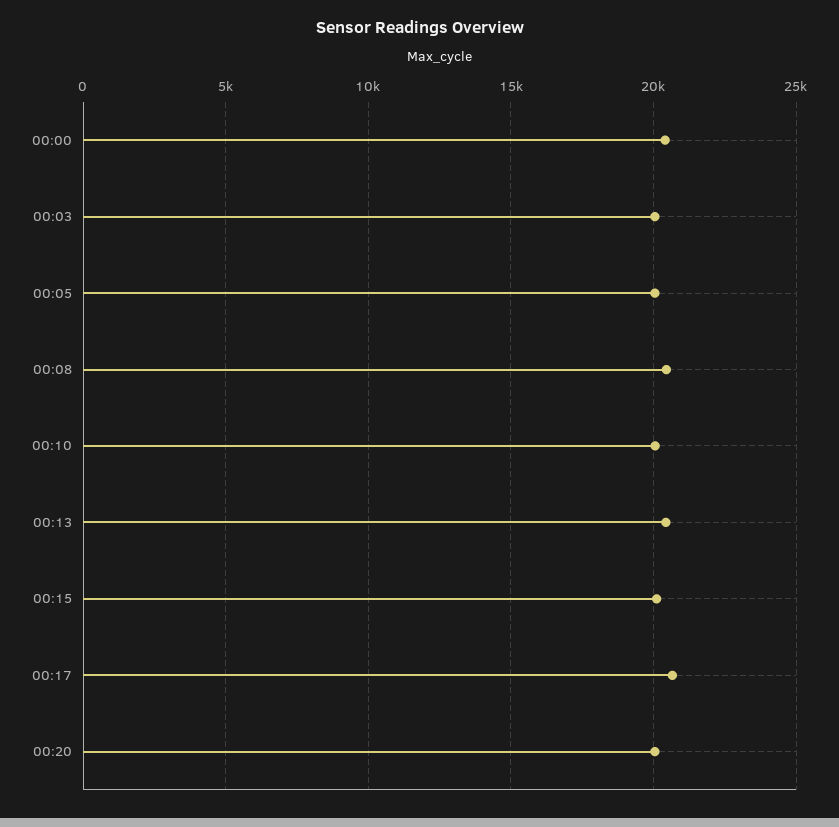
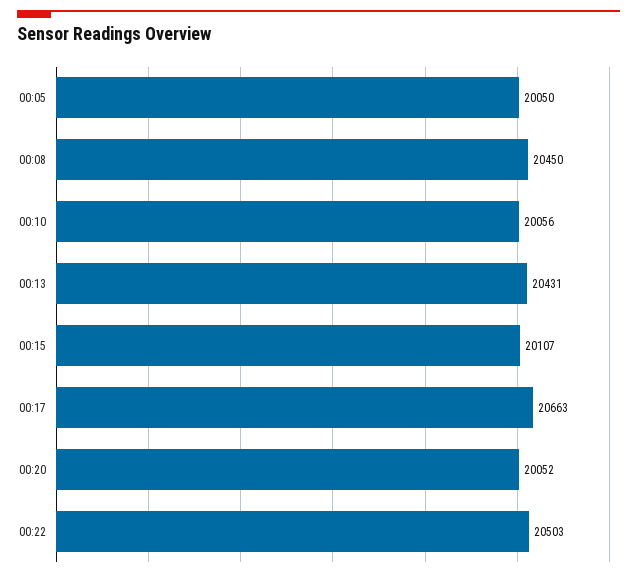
00:00: 20500 -> none
00:03: 20000 -> none
00:22: none -> 20503

